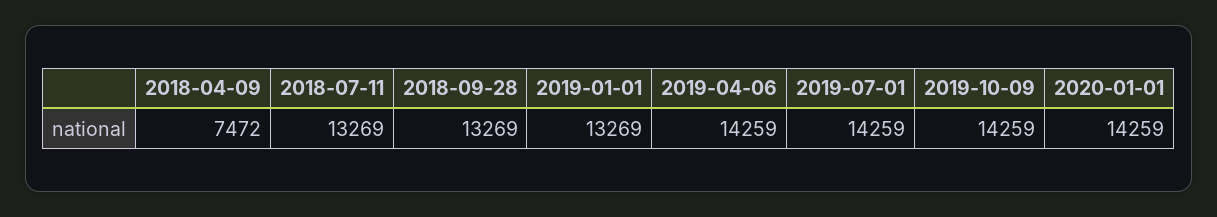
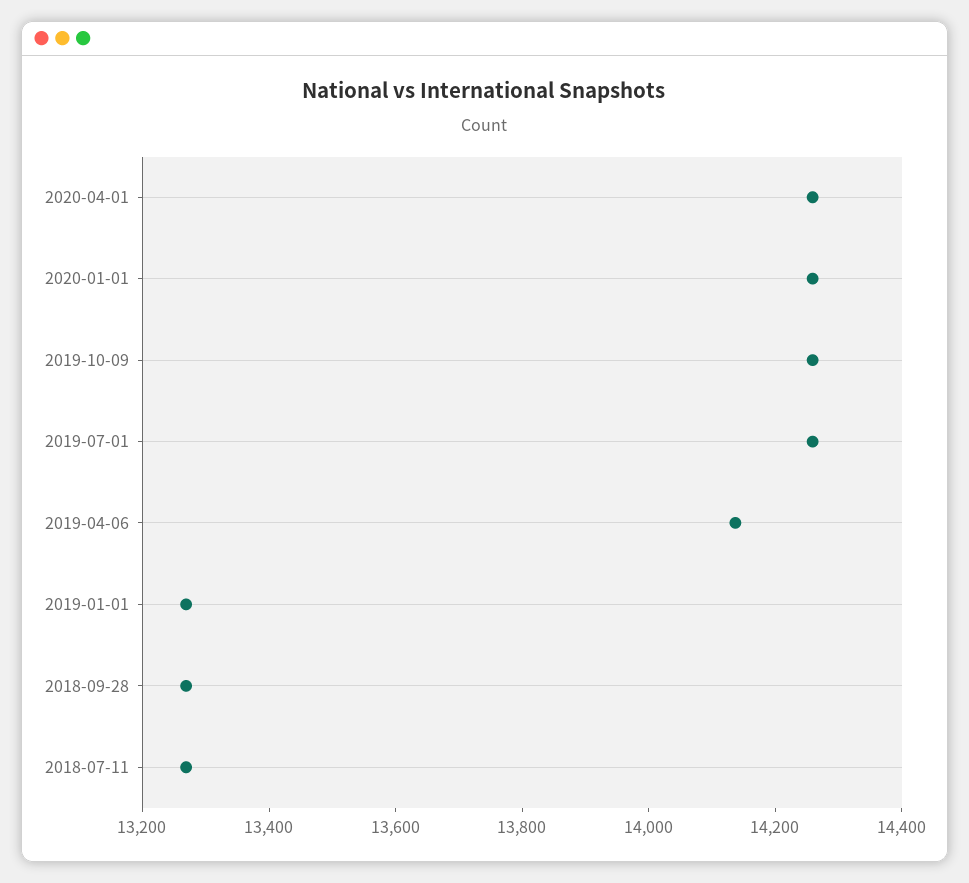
2018-04-09: 7472 -> none
2019-04-06: 14259 -> 14150
2020-04-01: none -> 14250

